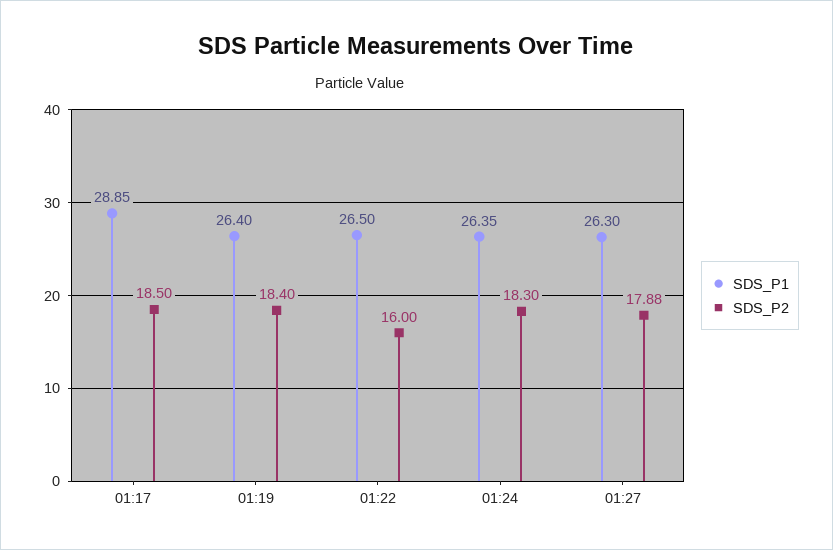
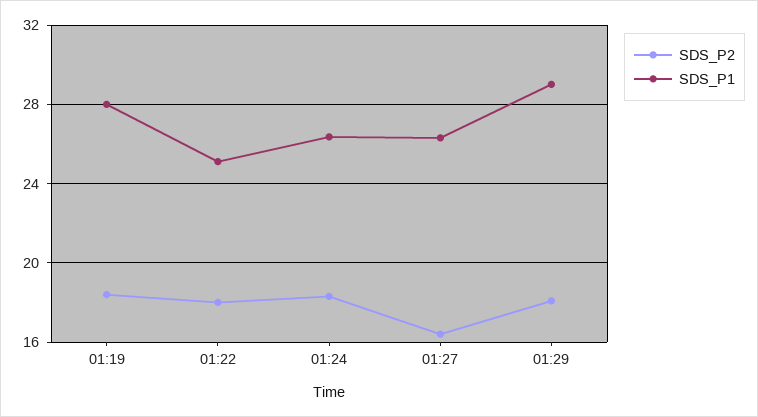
SDS_P1, 01:17: 28.85 -> none
SDS_P2, 01:17: 18.5 -> none
SDS_P1, 01:19: 26.4 -> 28
SDS_P1, 01:22: 26.5 -> 25
SDS_P2, 01:22: 16 -> 18
SDS_P2, 01:27: 17.88 -> 16.5
SDS_P2, 01:29: none -> 18
SDS_P1, 01:29: none -> 29

